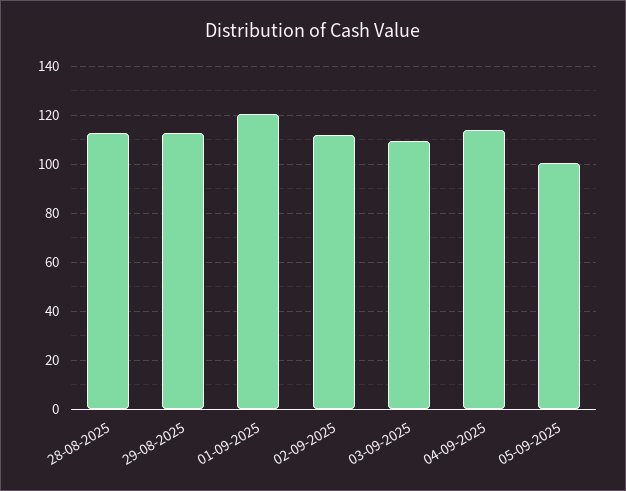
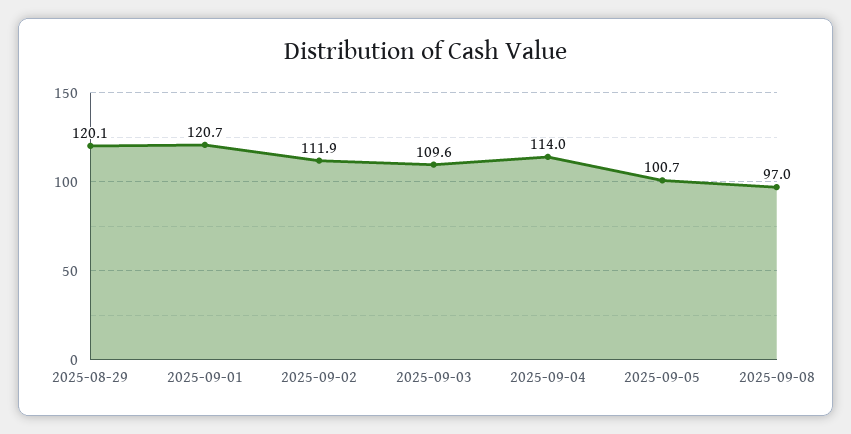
28-08-2025: 112.5 -> none
29-08-2025: 112.5 -> 120.1
2025-09-08: none -> 97

